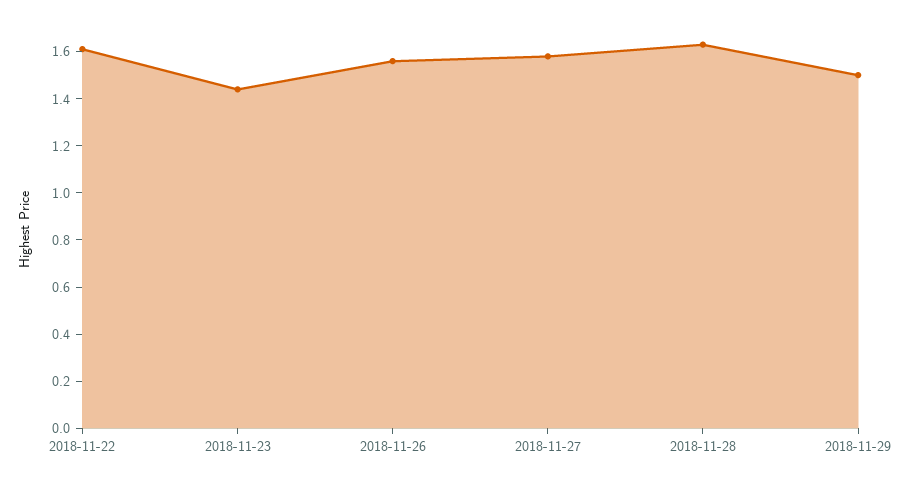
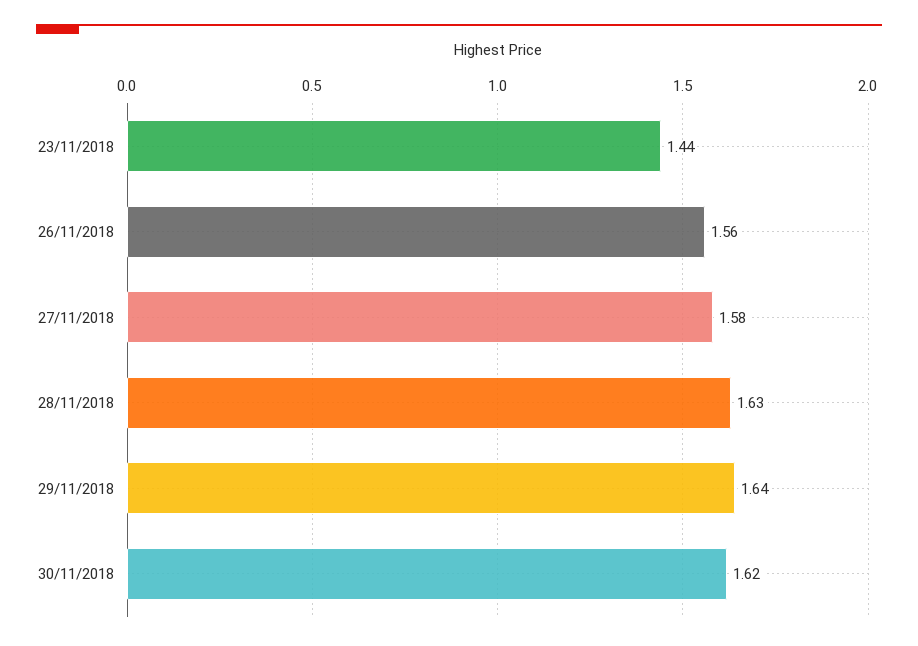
2018-11-22: 1.6 -> none
2018-11-29: 1.5 -> 1.64
30/11/2018: none -> 1.62

